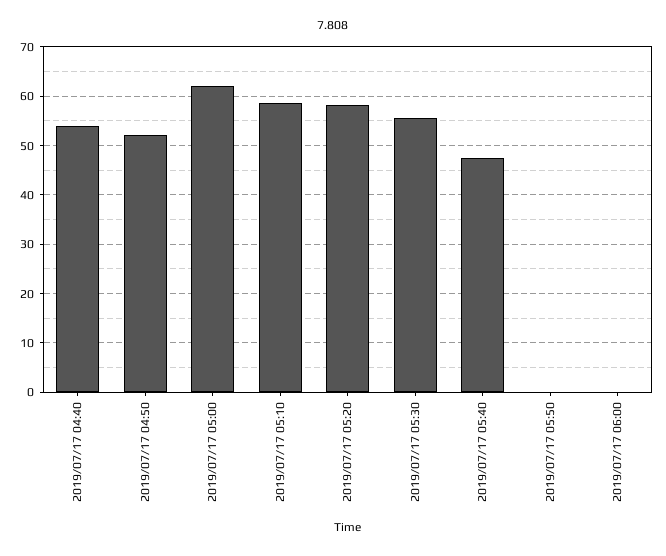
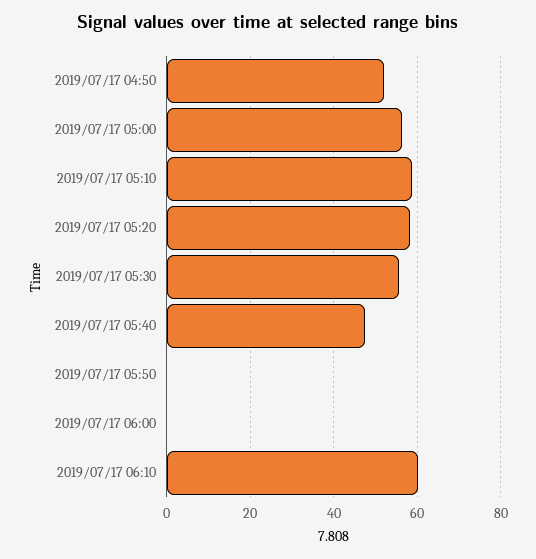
2019/07/17 04:40: 54 -> none
2019/07/17 05:00: 62 -> 56
2019/07/17 06:10: none -> 60

